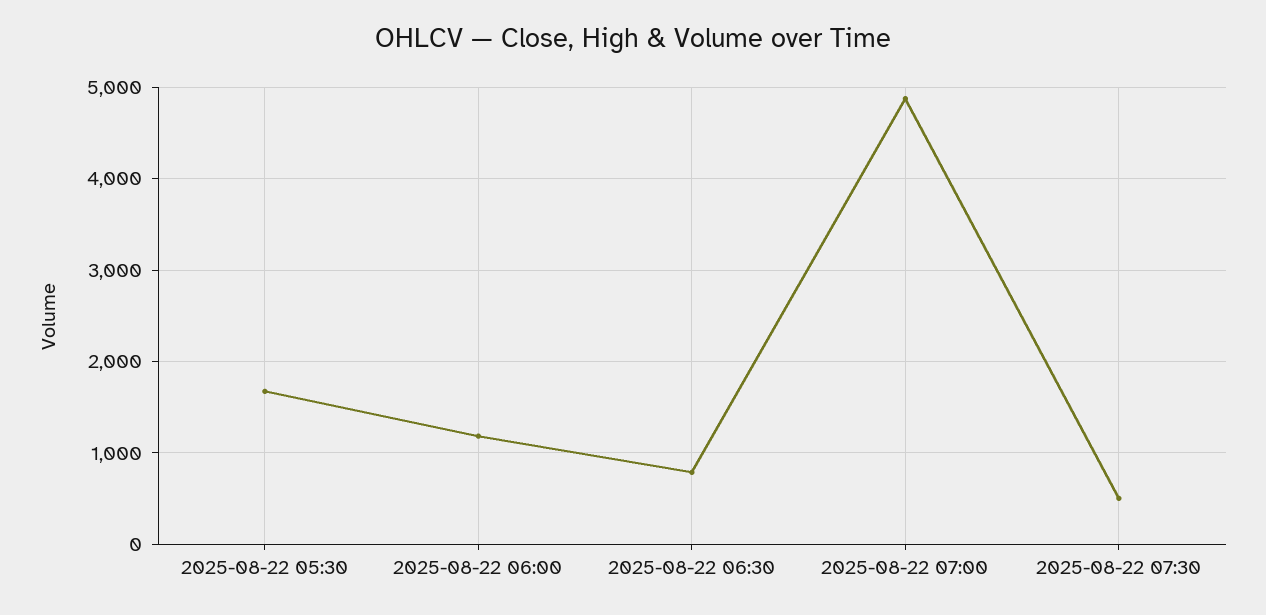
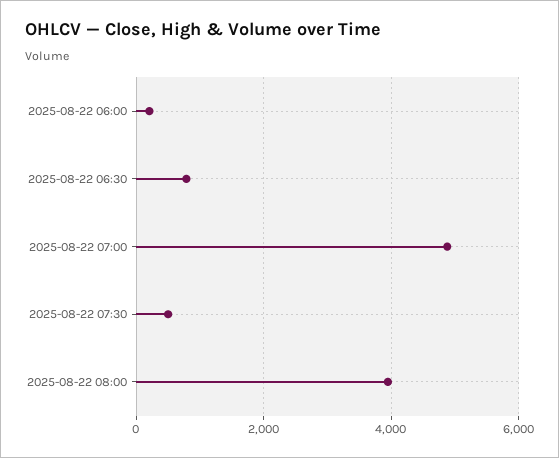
2025-08-22 05:30: 1700 -> none
2025-08-22 06:00: 1200 -> 200
2025-08-22 08:00: none -> 4000

